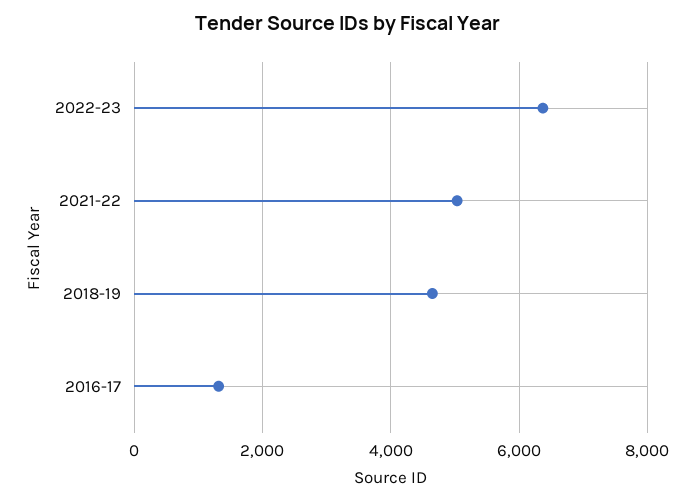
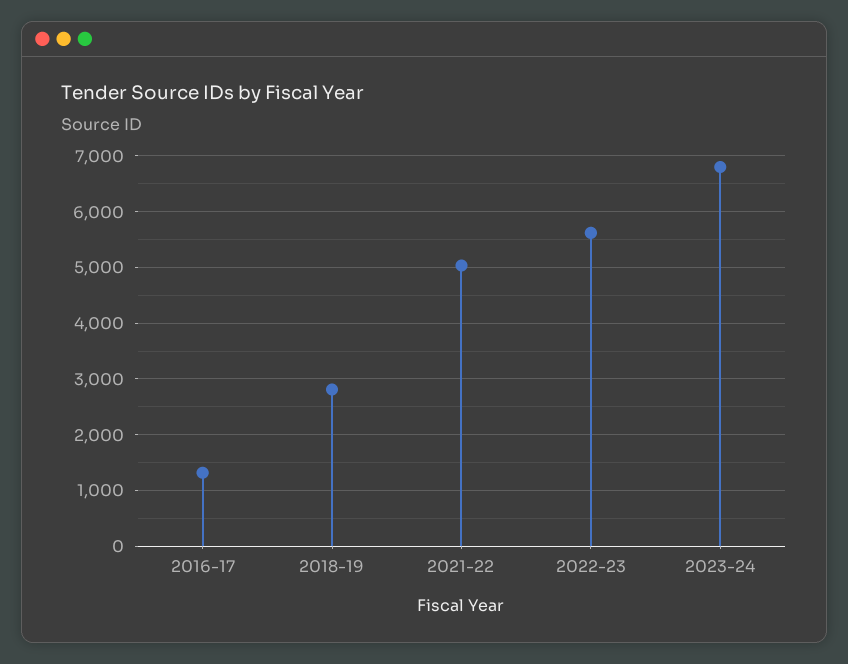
2022-23: 6400 -> 5600
2018-19: 4600 -> 2800
2023-24: none -> 6800

